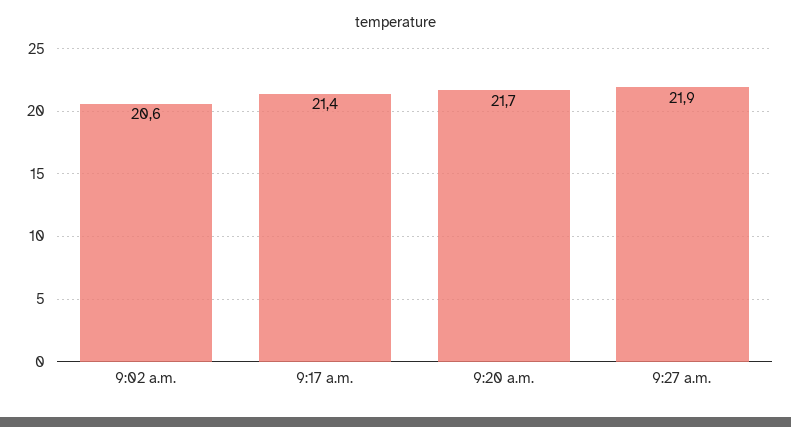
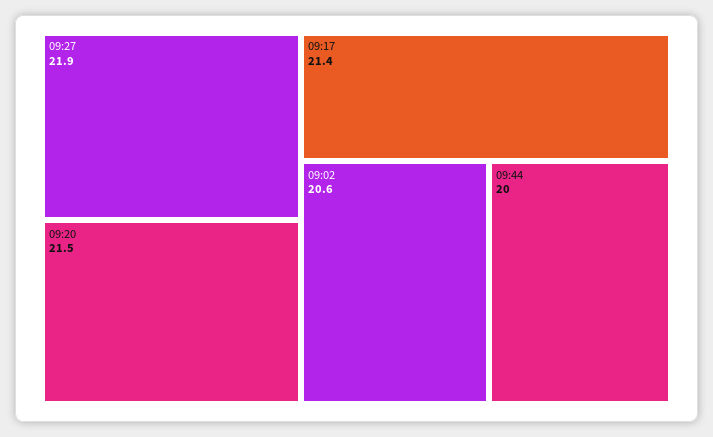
9:20 a.m.: 21.7 -> 21.5
09:44: none -> 20

